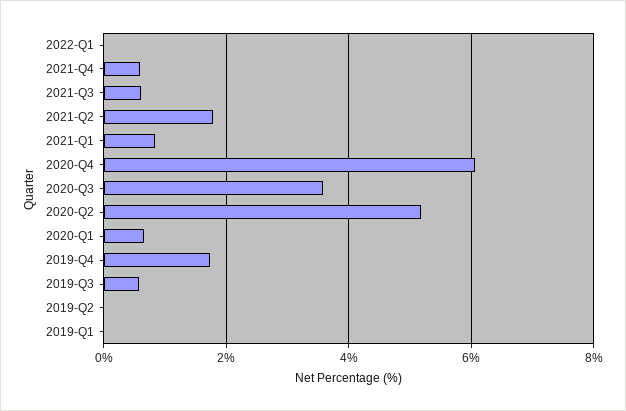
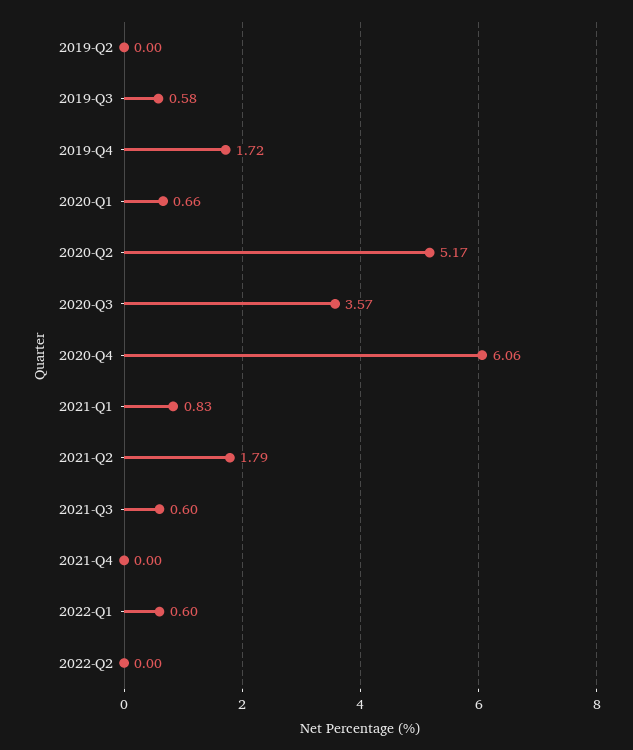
2022-Q1: 0 -> 0.6
2021-Q4: 0.6 -> 0
2019-Q1: 0 -> none
2022-Q2: none -> 0

